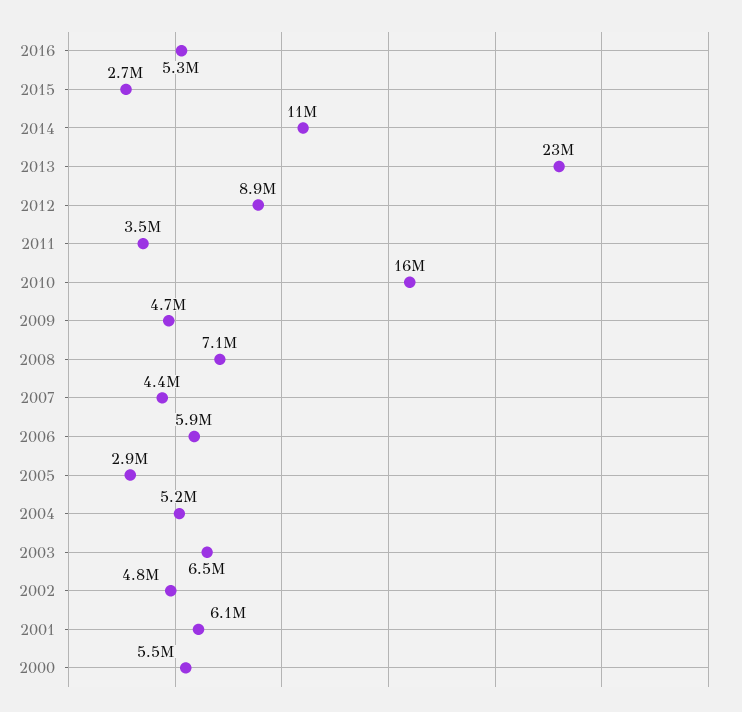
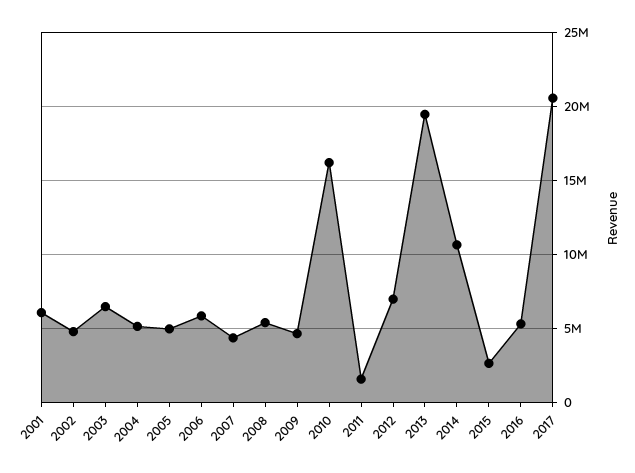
2013: 23000000 -> 19500000
2012: 8900000 -> 7000000
2011: 3500000 -> 1500000
2008: 7100000 -> 5500000
2005: 2900000 -> 5000000
2000: 5500000 -> none
2017: none -> 20500000

